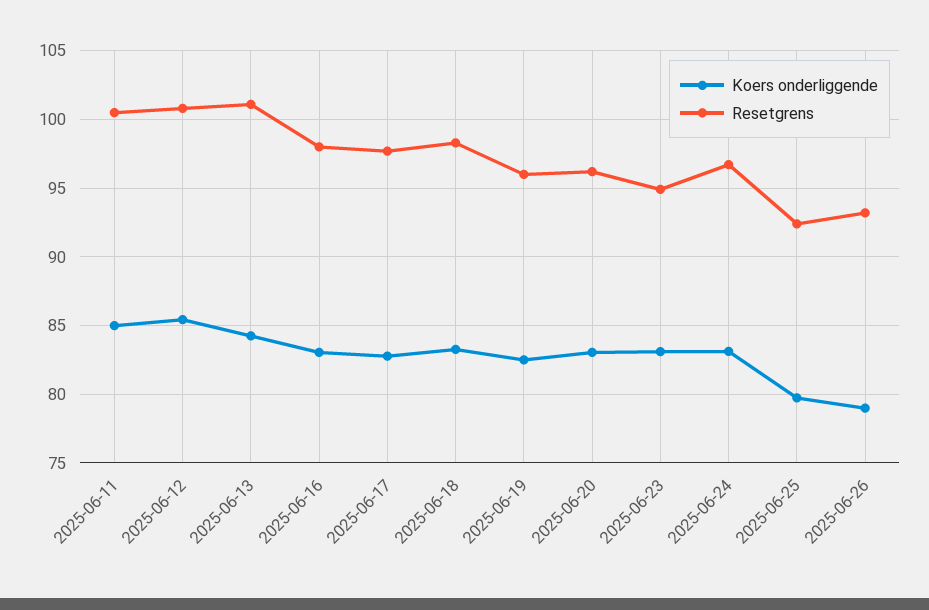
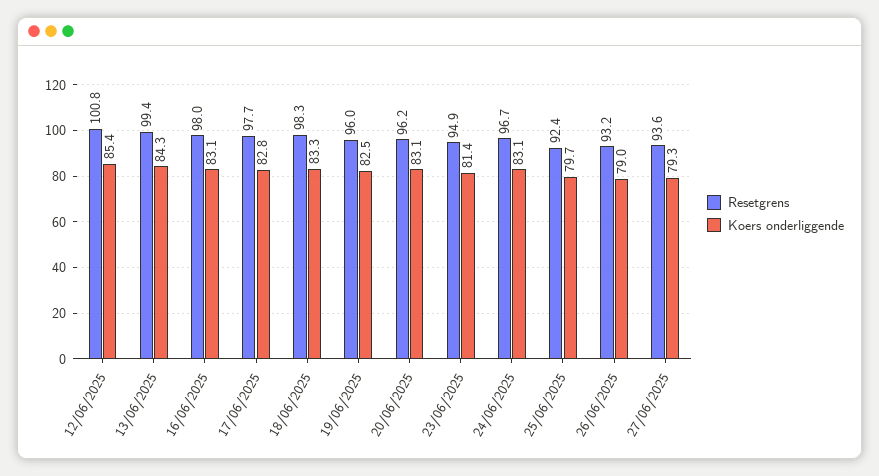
Koers onderliggende, 2025-06-11: 85 -> none
Resetgrens, 2025-06-11: 100.5 -> none
Resetgrens, 2025-06-13: 101 -> 99.4
Koers onderliggende, 2025-06-23: 83 -> 81.4
Resetgrens, 27/06/2025: none -> 93.6
Koers onderliggende, 27/06/2025: none -> 79.3

